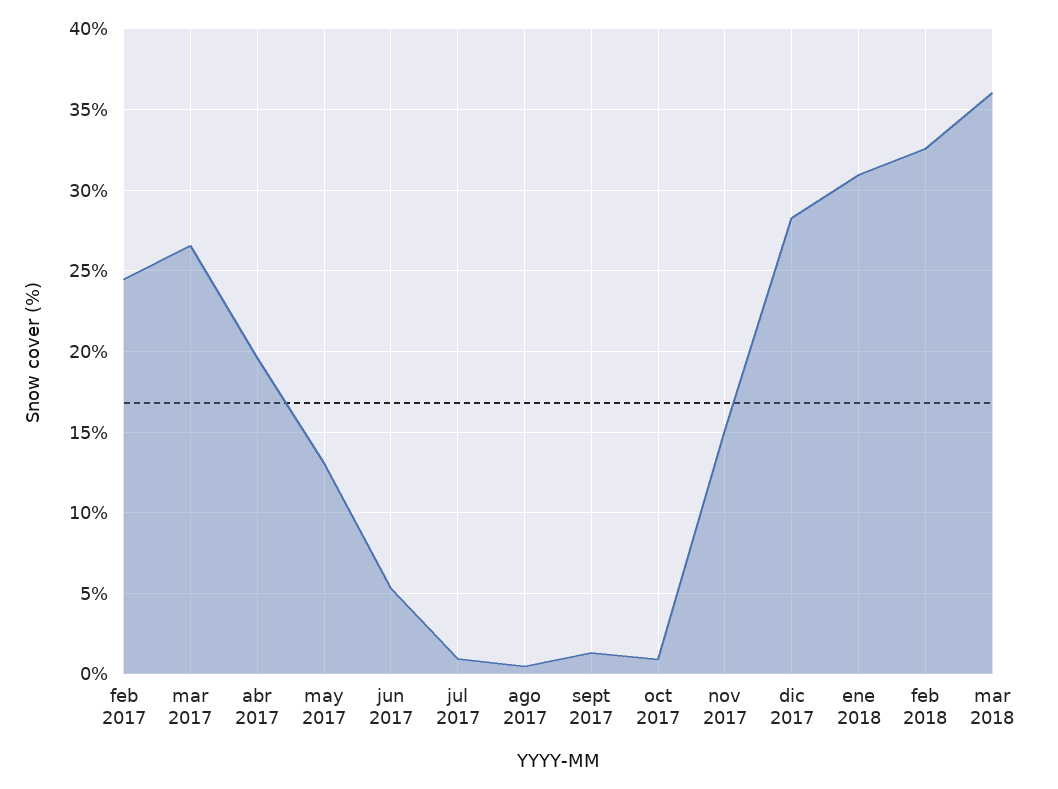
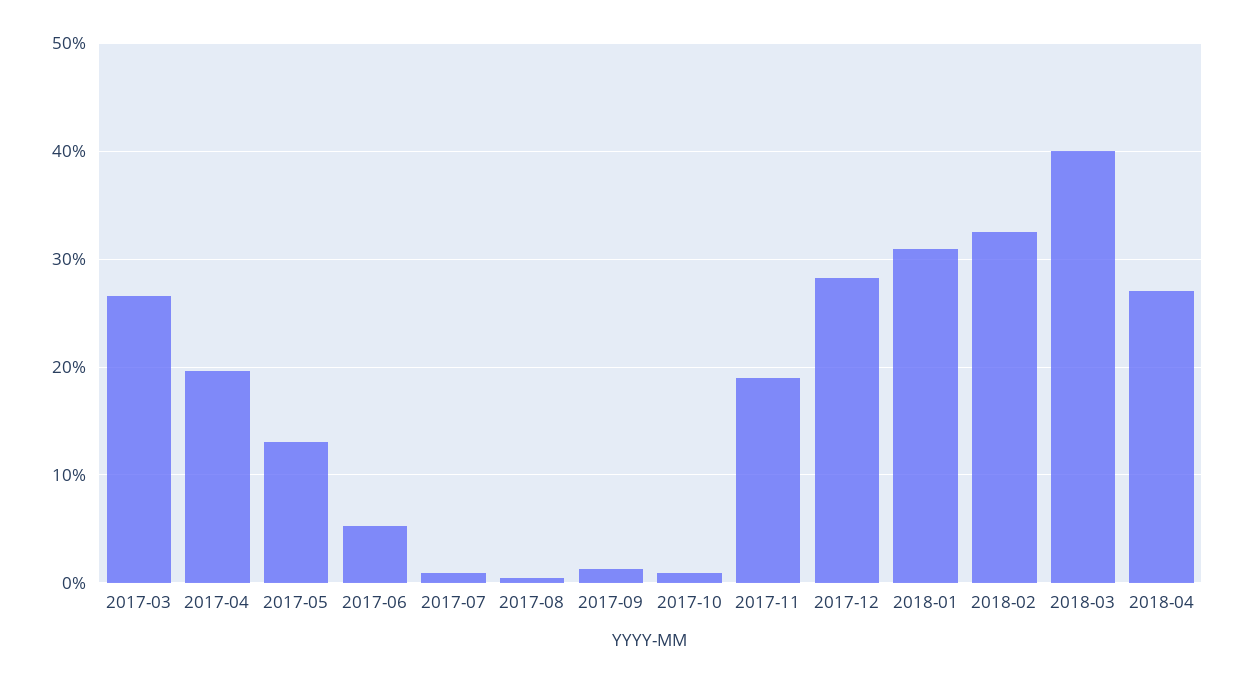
feb 2017: 24.5 -> none
nov 2017: 15 -> 19
mar 2018: 36 -> 40
2018-04: none -> 27

